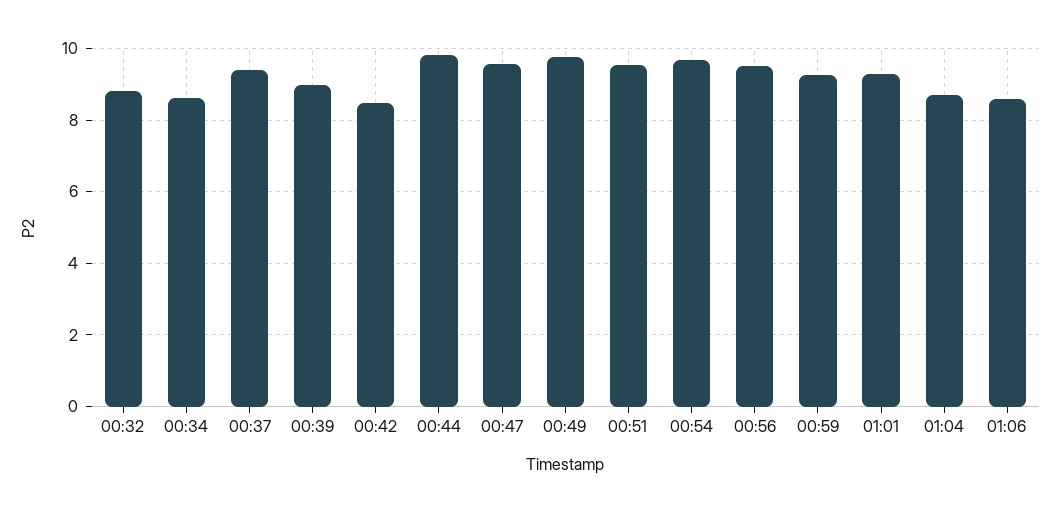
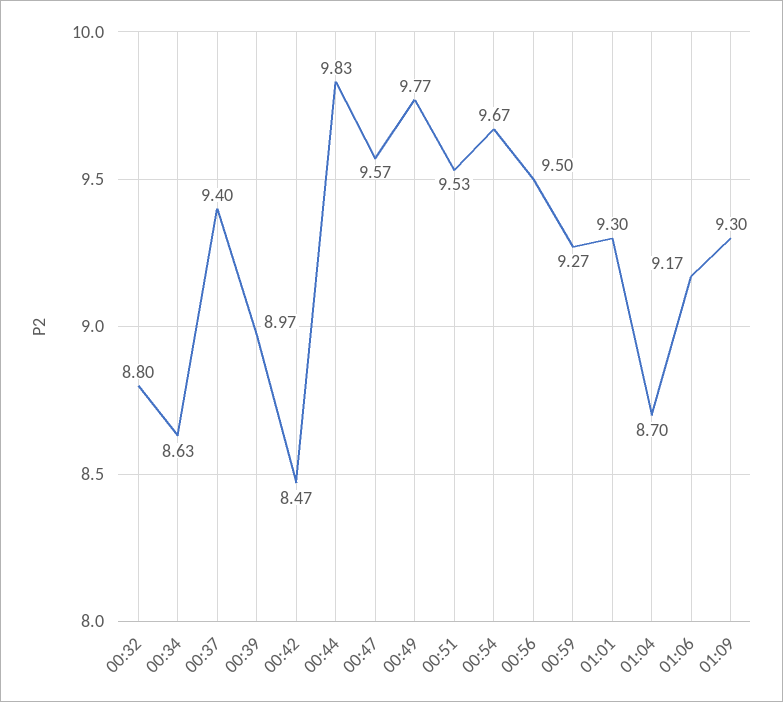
01:06: 8.6 -> 9.17
01:09: none -> 9.3

